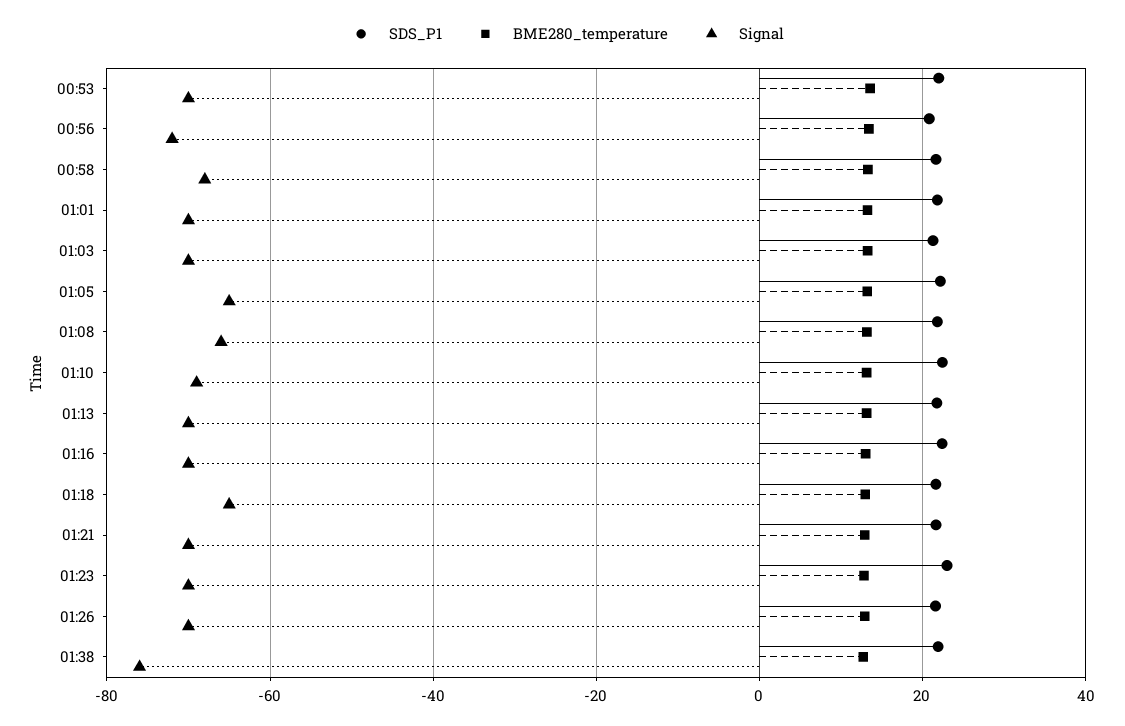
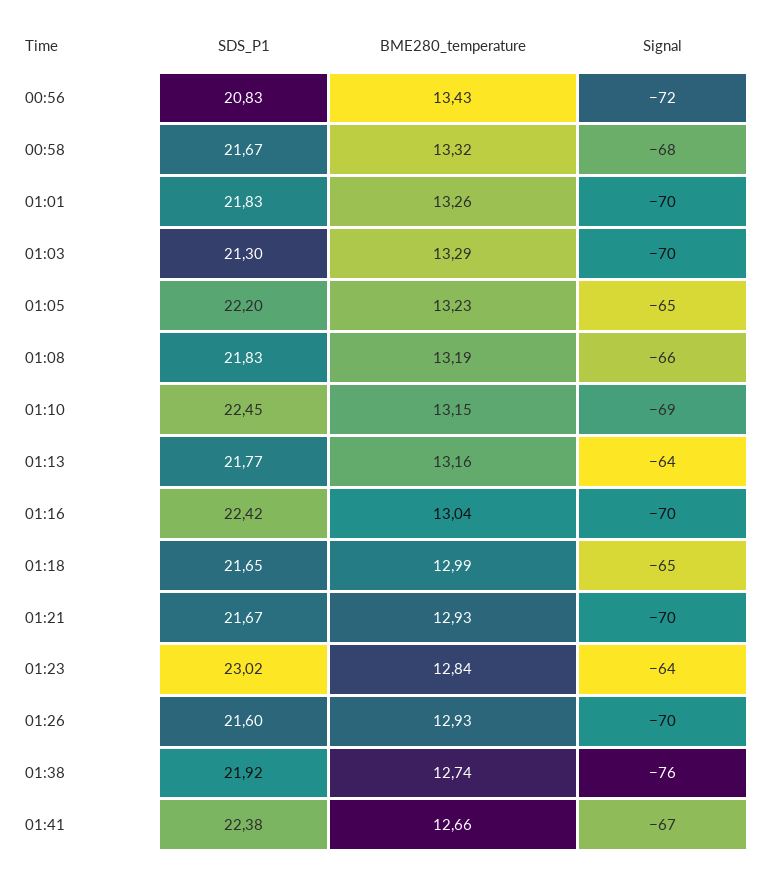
SDS_P1, 00:53: 22 -> none
BME280_temperature, 00:53: 14 -> none
Signal, 00:53: -70 -> none
Signal, 01:13: -70 -> -64
Signal, 01:23: -70 -> -64
SDS_P1, 01:41: none -> 22.38
BME280_temperature, 01:41: none -> 12.66
Signal, 01:41: none -> -67

